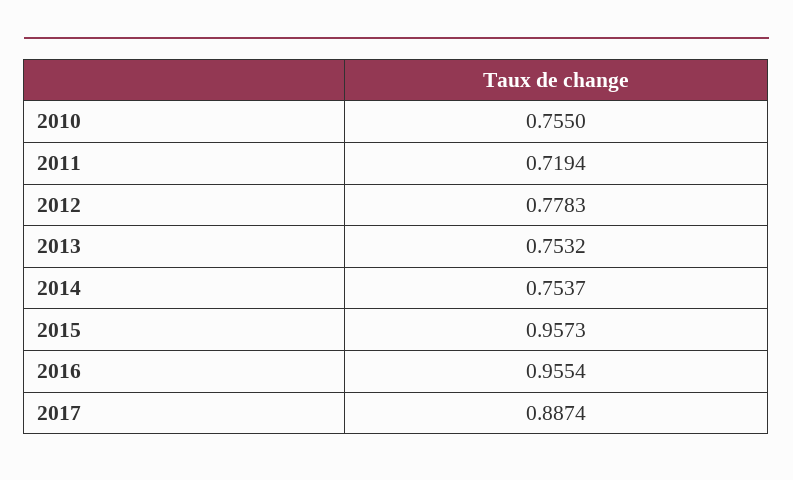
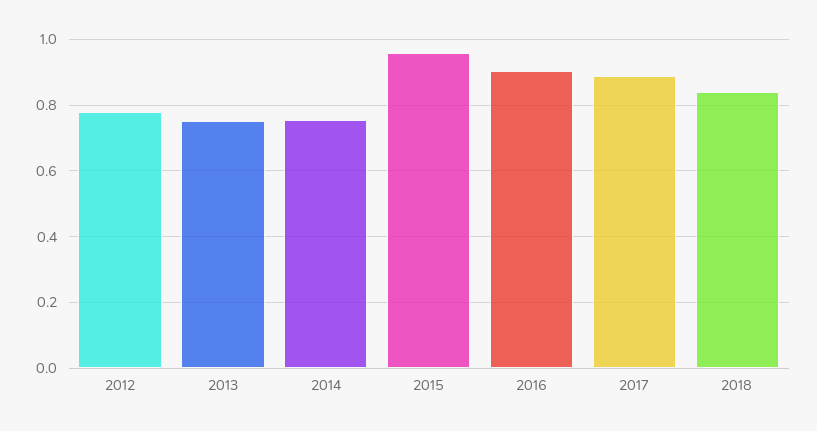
2010: 0.755 -> none
2011: 0.7194 -> none
2016: 0.9554 -> 0.9
2018: none -> 0.84

